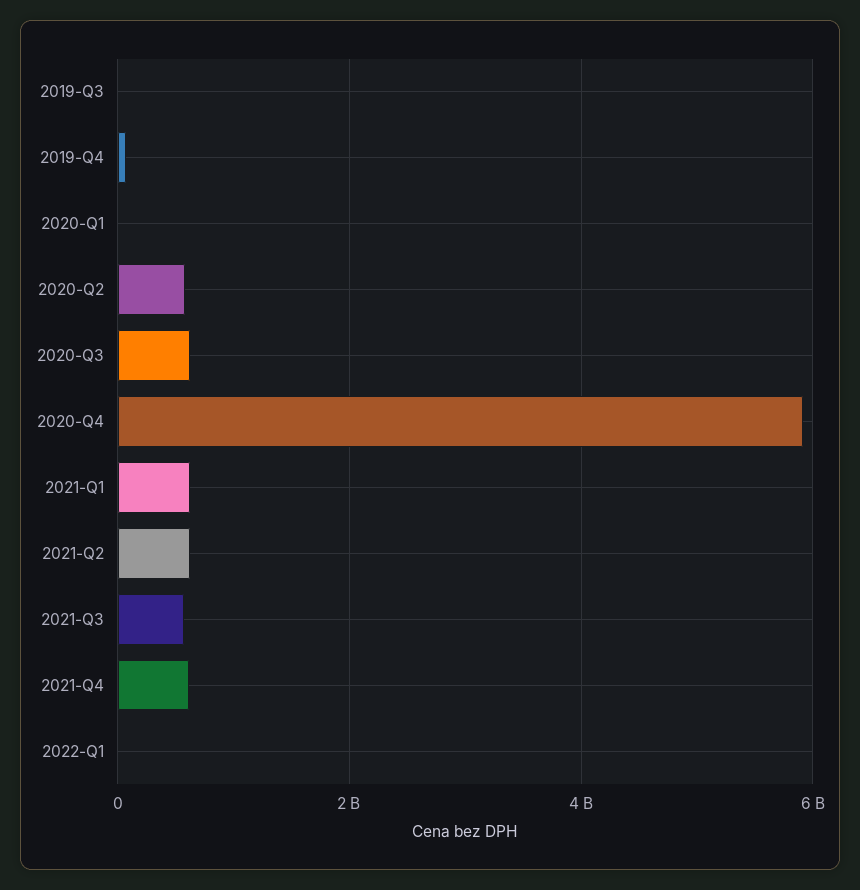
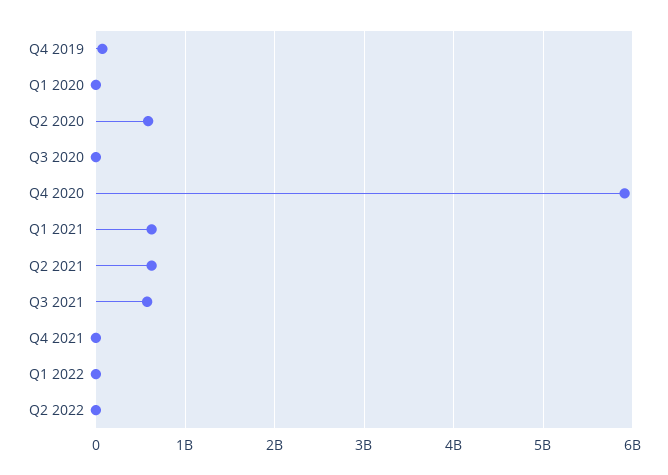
2019-Q3: 0 -> none
2020-Q3: 600000000 -> 0
2021-Q4: 600000000 -> 0
Q2 2022: none -> 0

